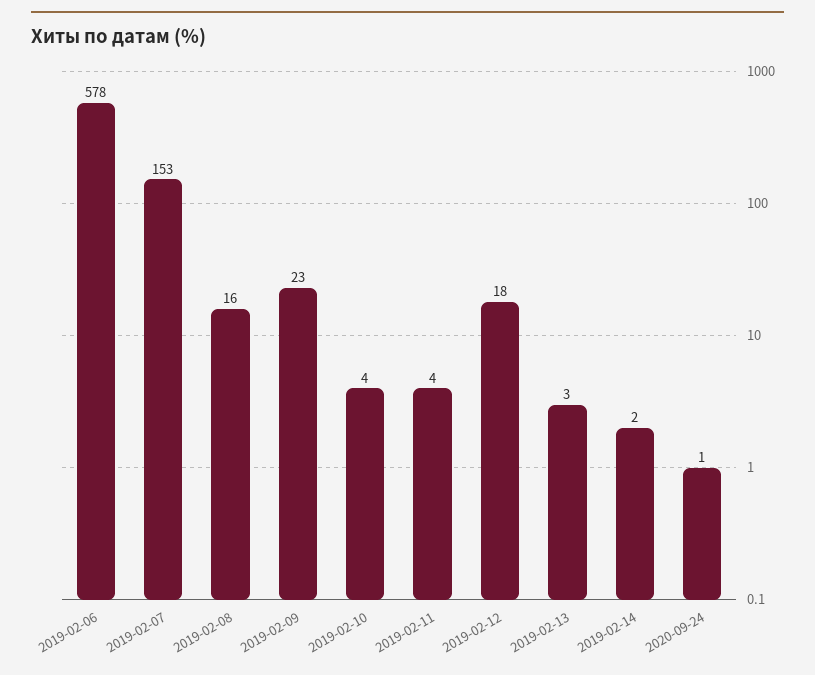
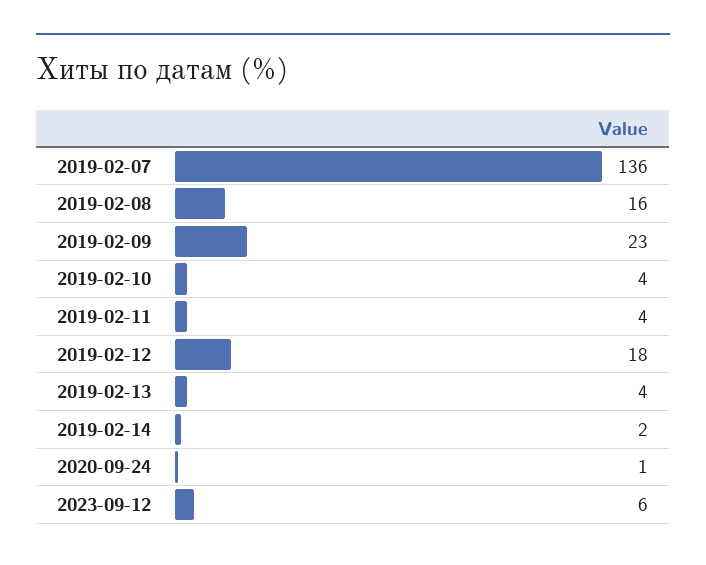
2019-02-06: 578 -> none
2019-02-07: 153 -> 136
2019-02-13: 3 -> 4
2023-09-12: none -> 6

